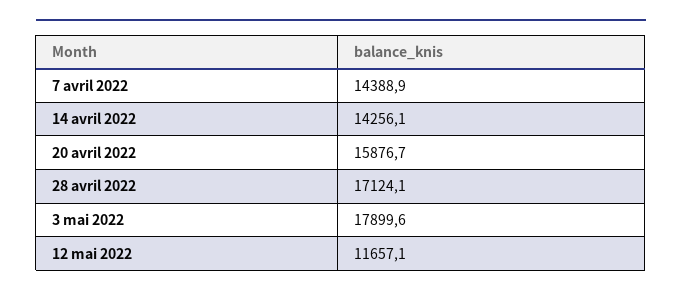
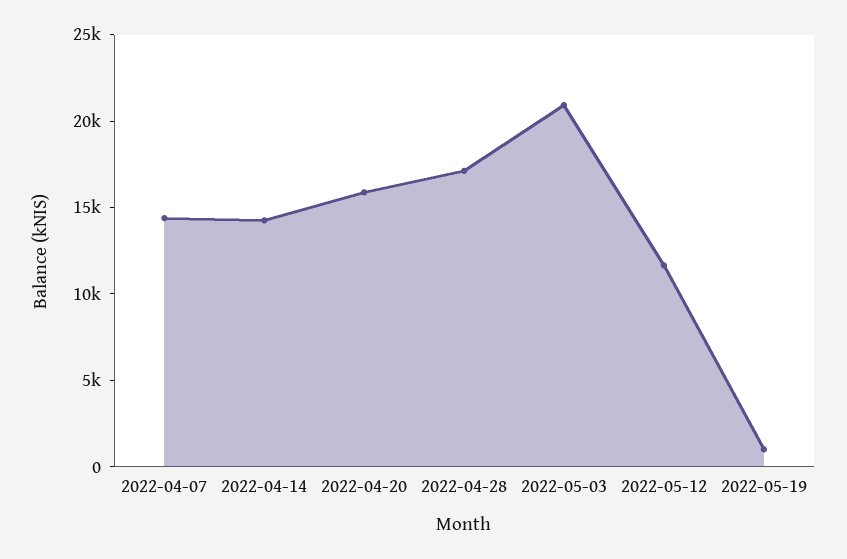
3 mai 2022: 17899.6 -> 21000
2022-05-19: none -> 1000

